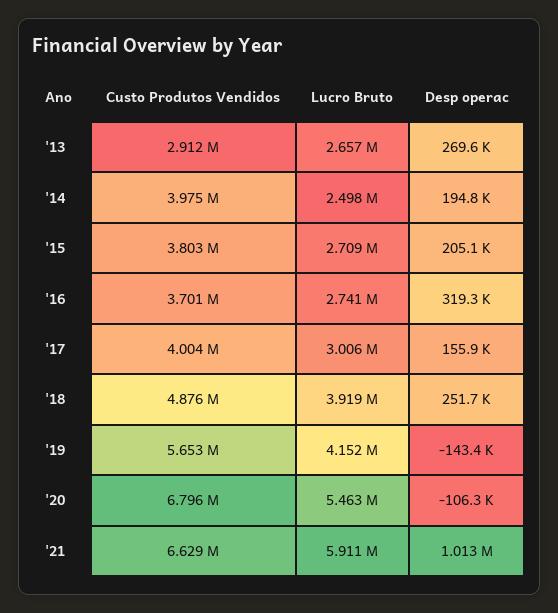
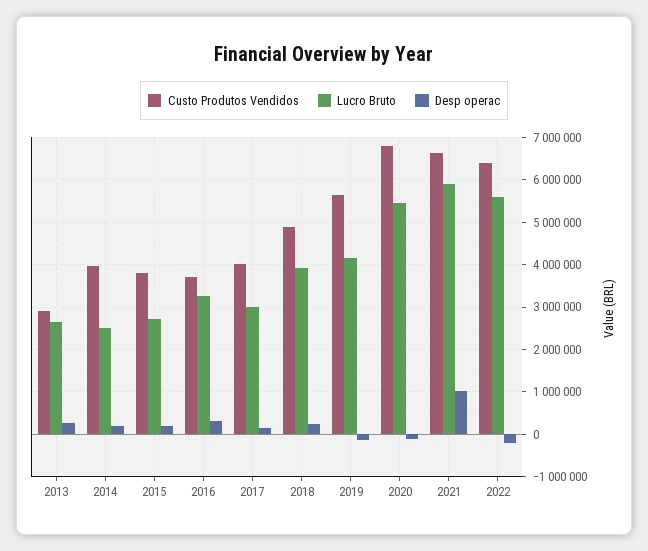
Lucro Bruto, '16: 2741000 -> 3200000
Custo Produtos Vendidos, 2022: none -> 6400000
Lucro Bruto, 2022: none -> 5600000
Desp operac, 2022: none -> -200000

